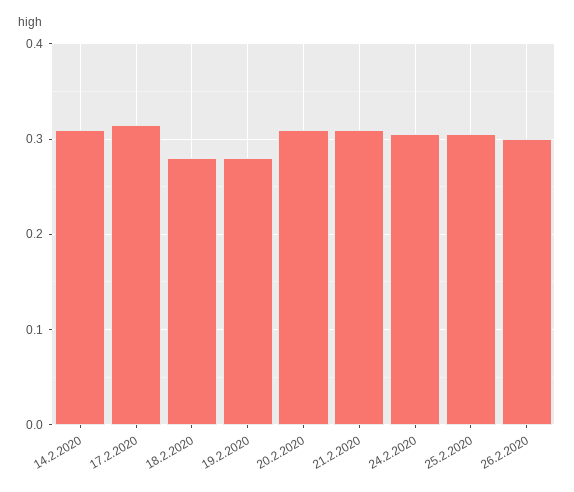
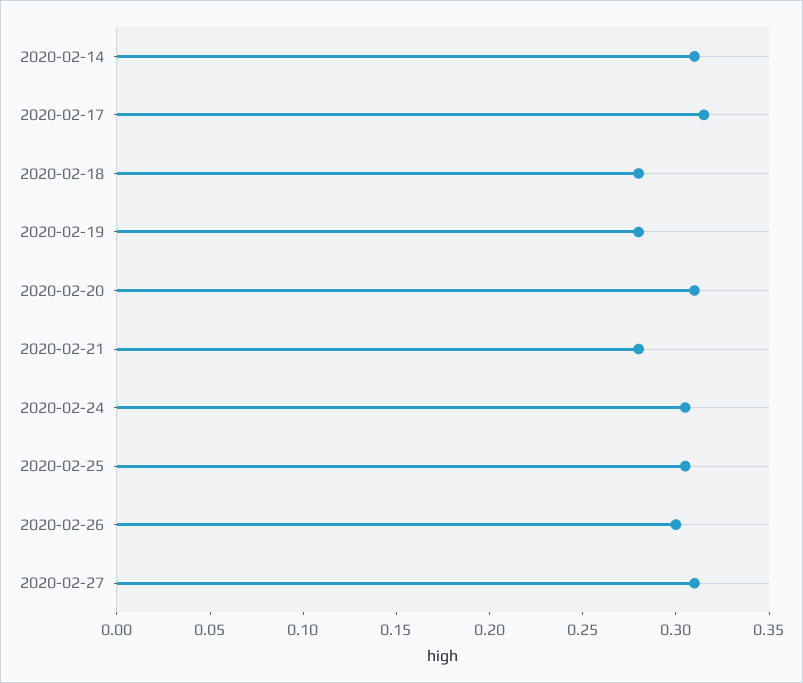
21.2.2020: 0.31 -> 0.28
2020-02-27: none -> 0.31

